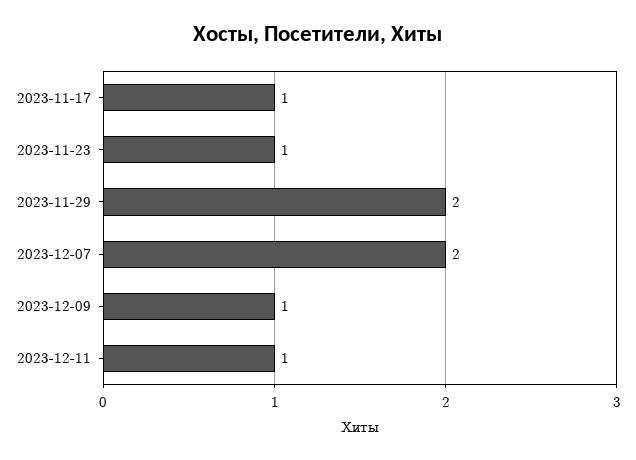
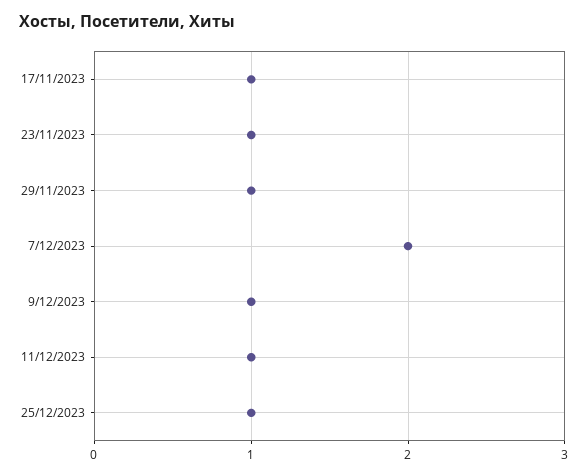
2023-11-29: 2 -> 1
25/12/2023: none -> 1

